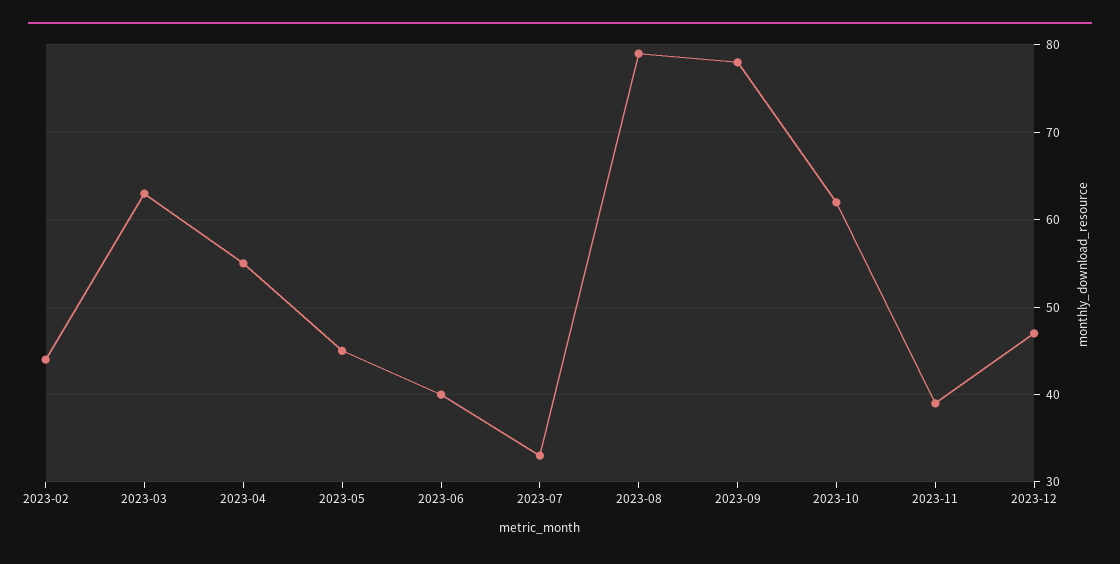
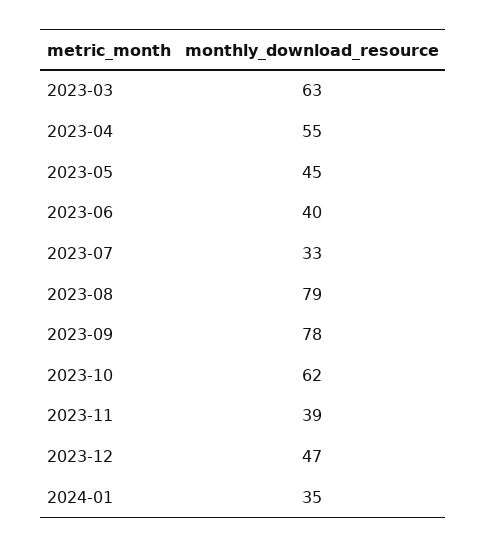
2023-02: 44 -> none
2024-01: none -> 35

